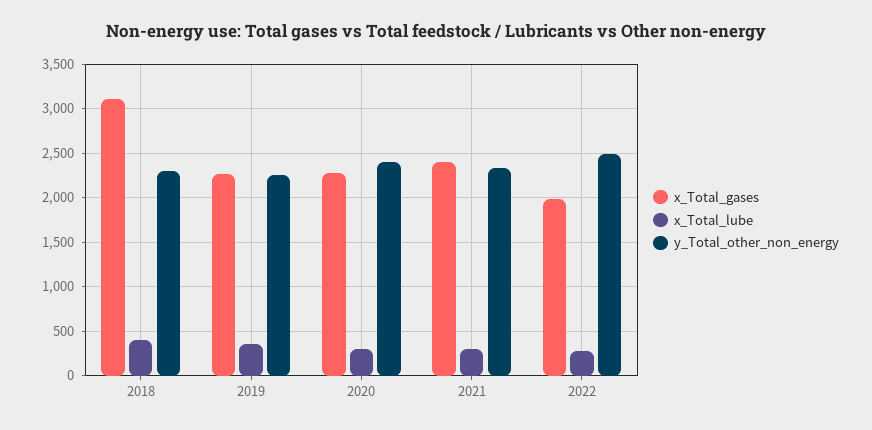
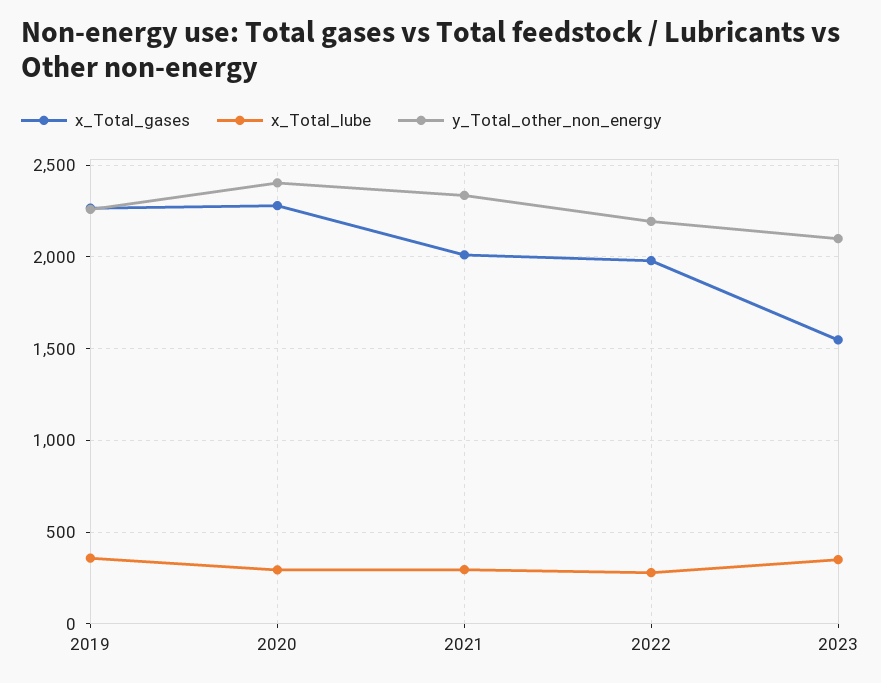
x_Total_gases, 2018: 3100 -> none
x_Total_lube, 2018: 400 -> none
y_Total_other_non_energy, 2018: 2300 -> none
x_Total_gases, 2021: 2400 -> 2000
y_Total_other_non_energy, 2022: 2500 -> 2200
x_Total_gases, 2023: none -> 1550
x_Total_lube, 2023: none -> 350
y_Total_other_non_energy, 2023: none -> 2100

